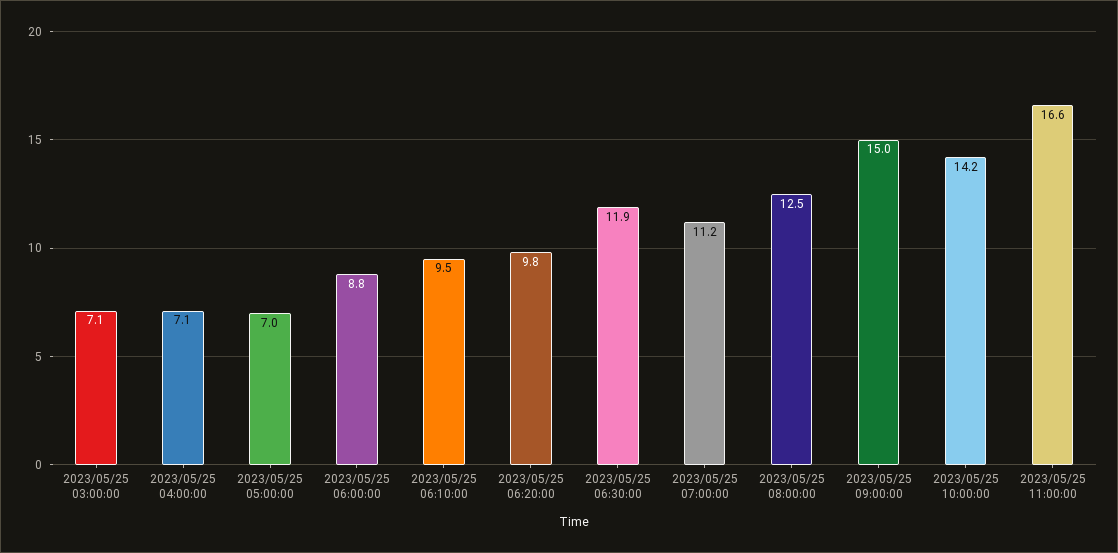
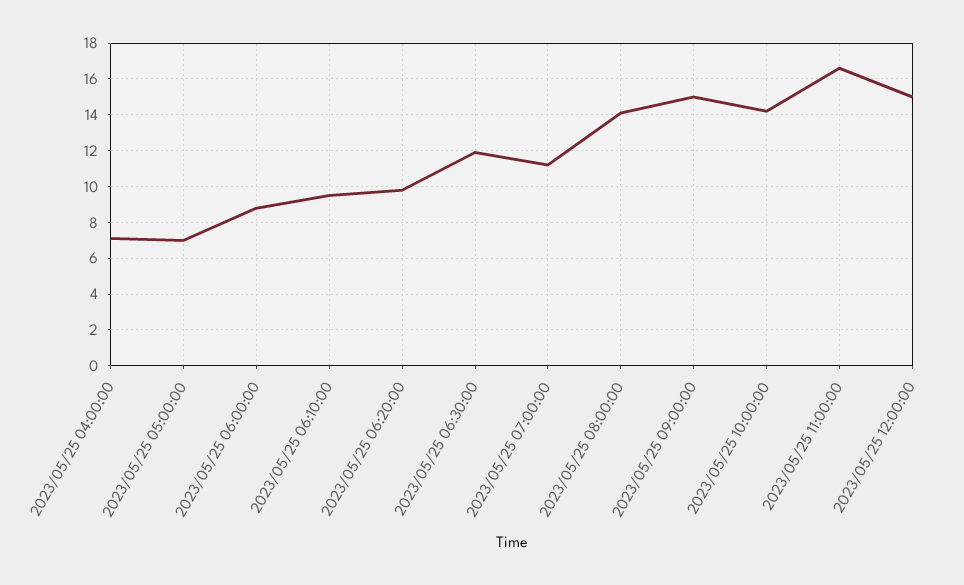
2023/05/25 03:00:00: 7.1 -> none
2023/05/25 08:00:00: 12.5 -> 14
2023/05/25 12:00:00: none -> 15

